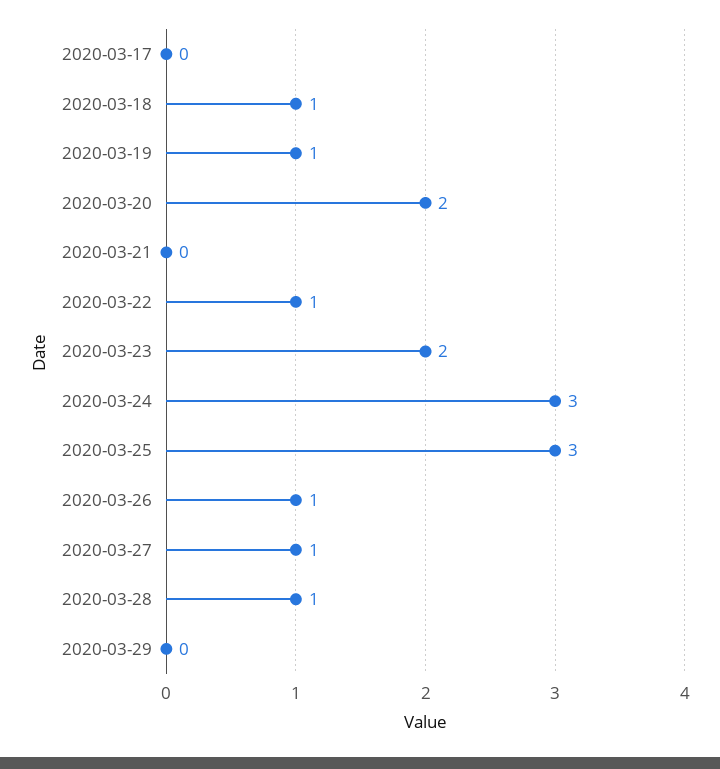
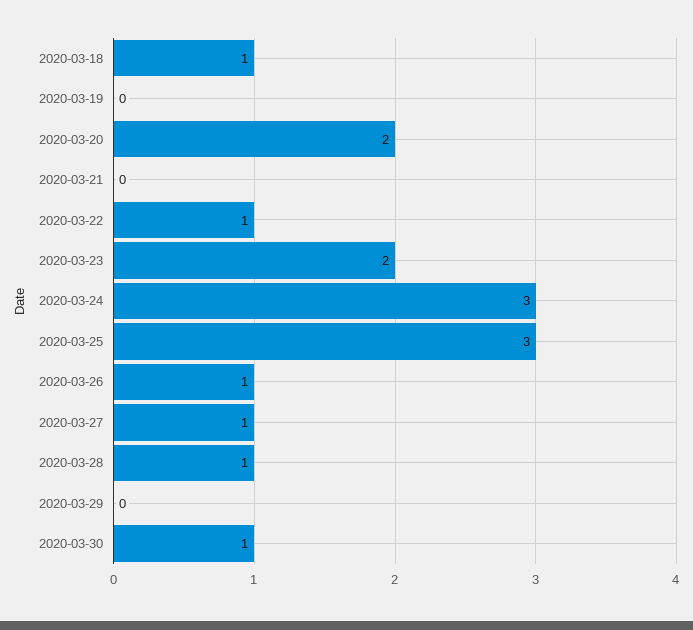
2020-03-17: 0 -> none
2020-03-19: 1 -> 0
2020-03-30: none -> 1

